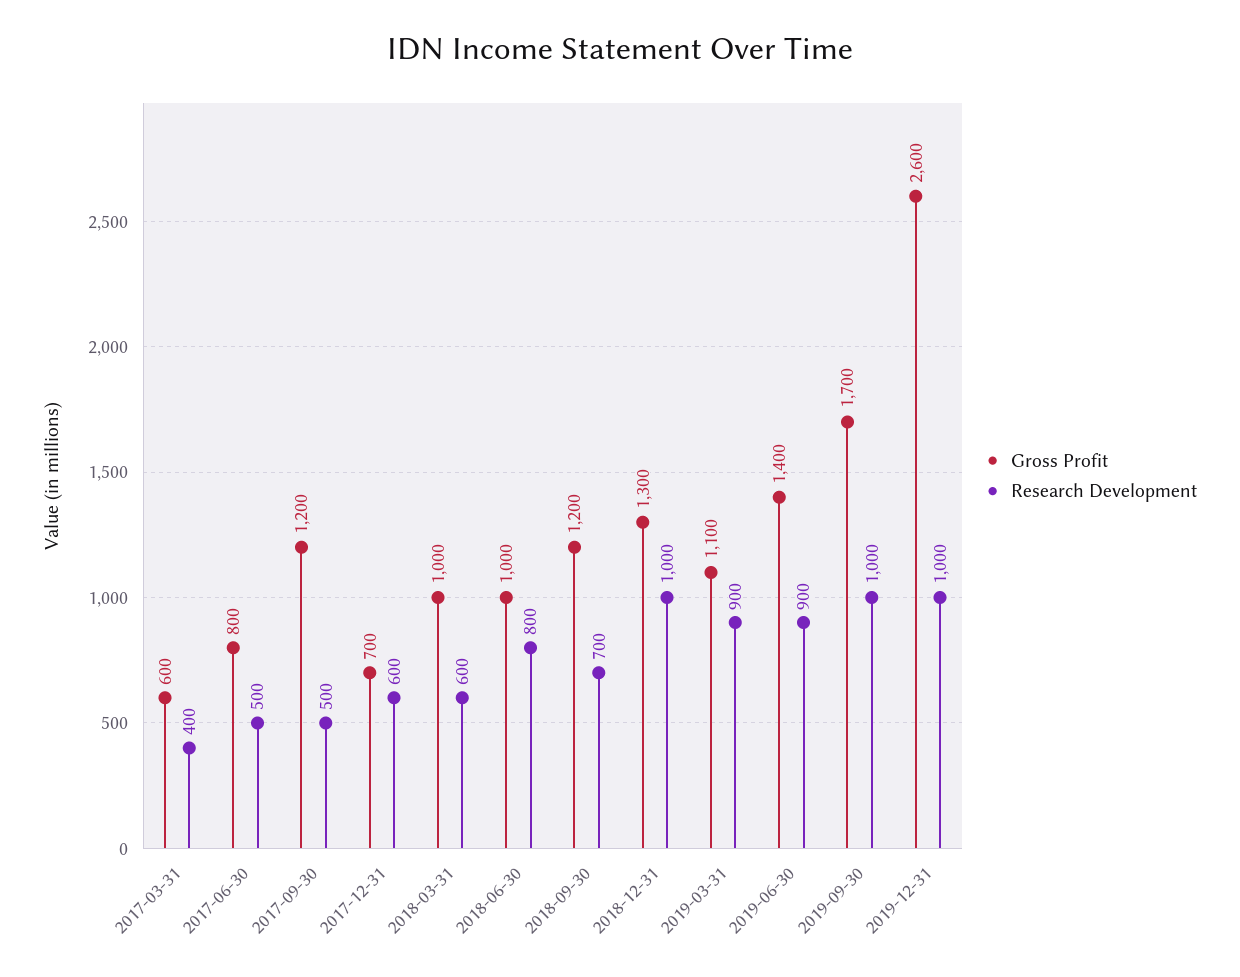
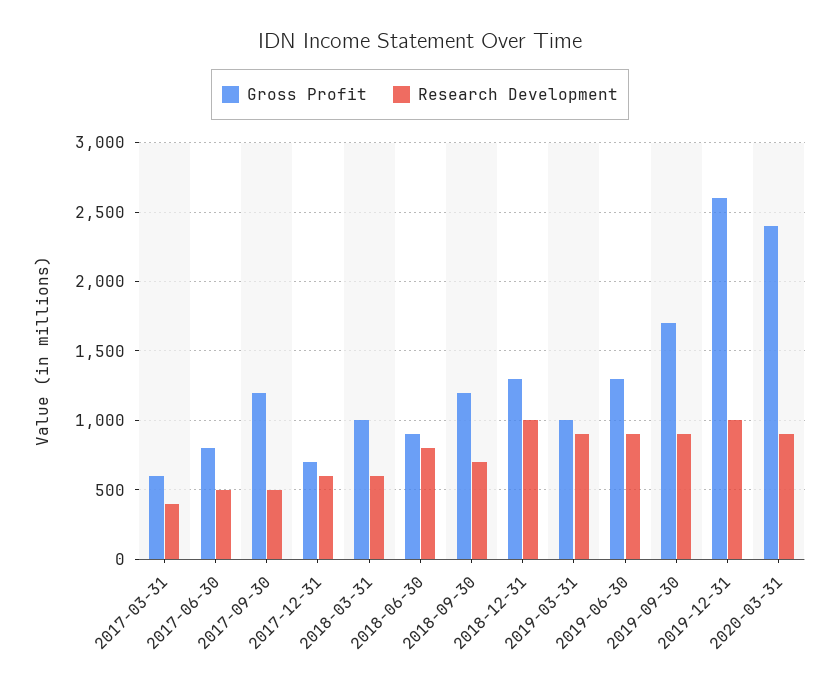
Gross Profit, 2018-06-30: 1000 -> 900
Gross Profit, 2019-03-31: 1100 -> 1000
Gross Profit, 2019-06-30: 1400 -> 1300
Research Development, 2019-09-30: 1000 -> 900
Gross Profit, 2020-03-31: none -> 2400
Research Development, 2020-03-31: none -> 900

